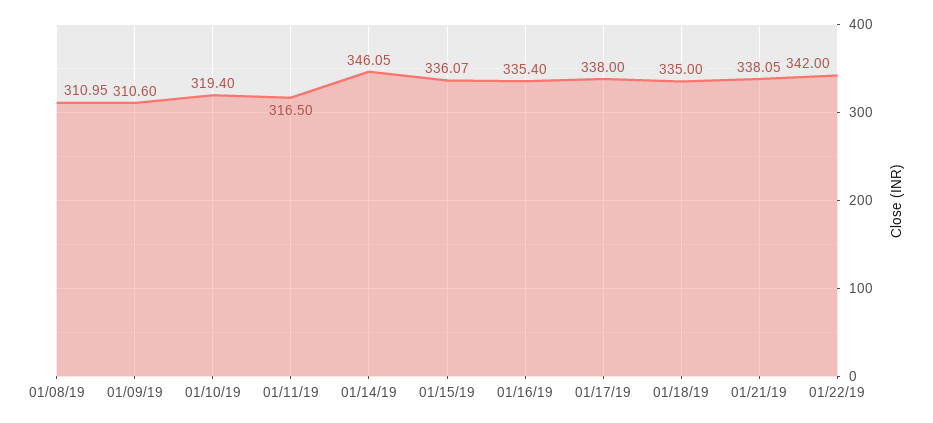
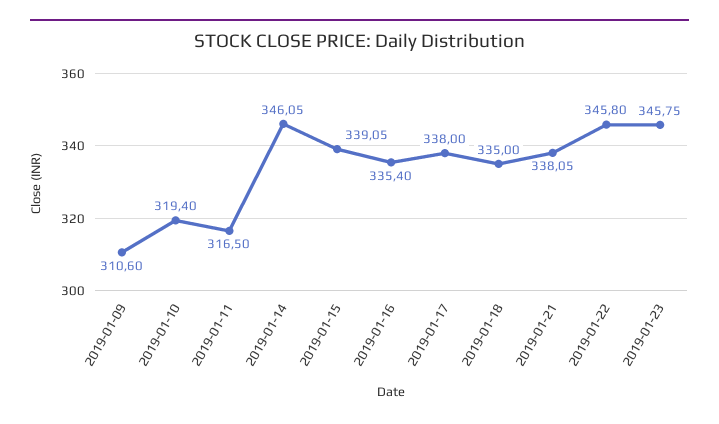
01/08/19: 310.95 -> none
01/15/19: 336.07 -> 339.05
01/22/19: 342 -> 345.8
2019-01-23: none -> 345.75

